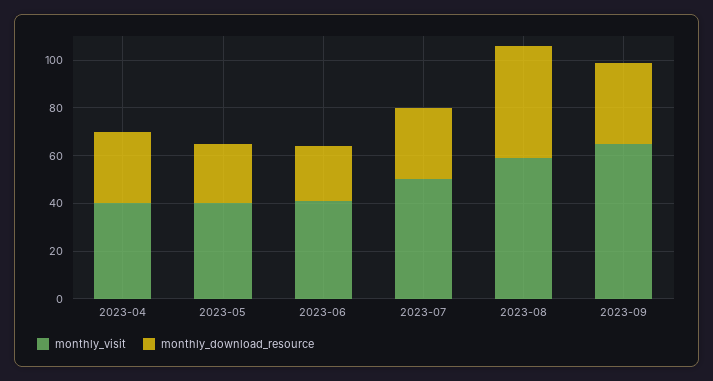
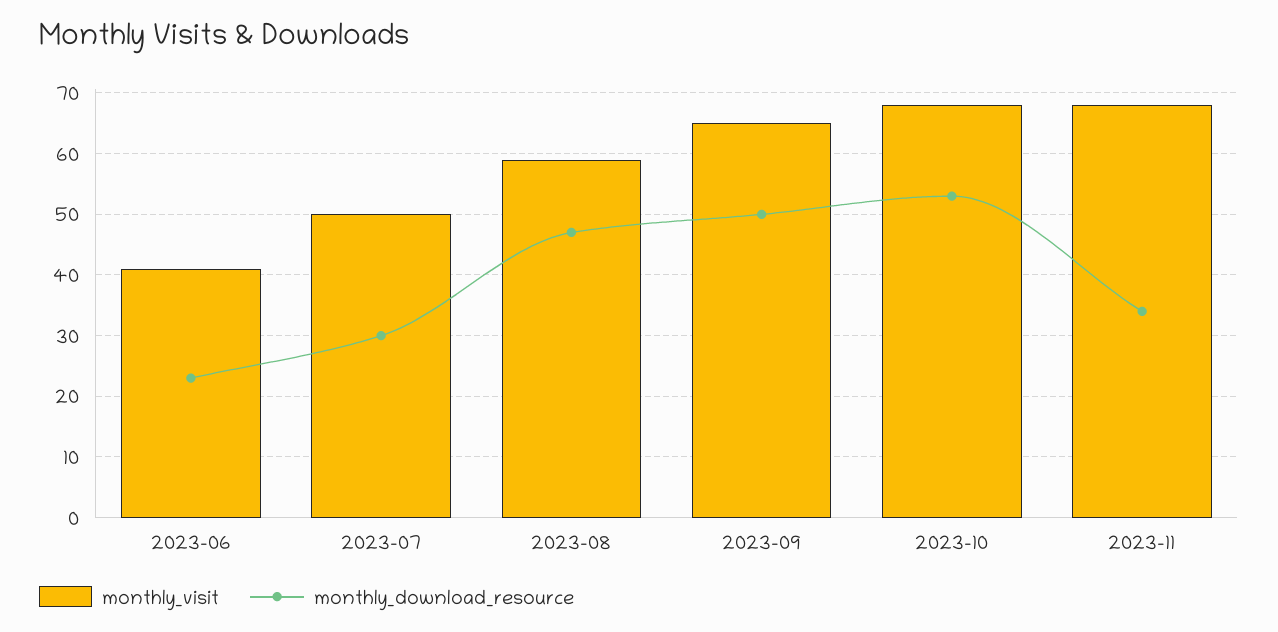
monthly_visit, 2023-04: 40 -> none
monthly_download_resource, 2023-04: 30 -> none
monthly_visit, 2023-05: 40 -> none
monthly_download_resource, 2023-05: 25 -> none
monthly_download_resource, 2023-09: 35 -> 50
monthly_visit, 2023-10: none -> 68
monthly_download_resource, 2023-10: none -> 53
monthly_visit, 2023-11: none -> 68
monthly_download_resource, 2023-11: none -> 34

